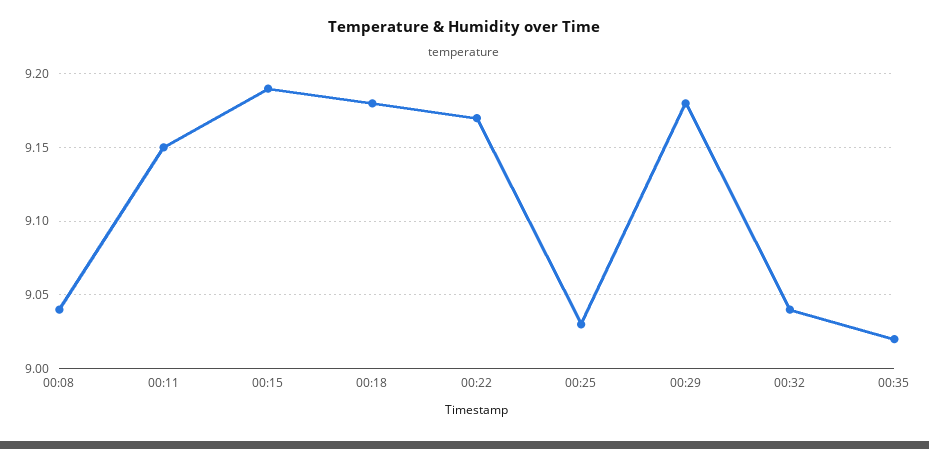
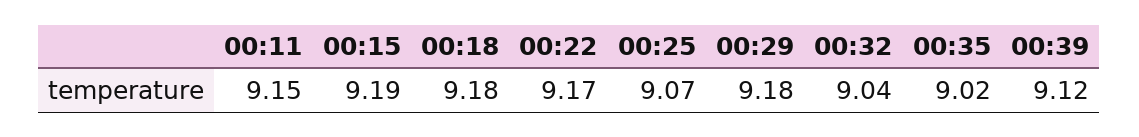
00:08: 9.04 -> none
00:25: 9.03 -> 9.07
00:39: none -> 9.12

